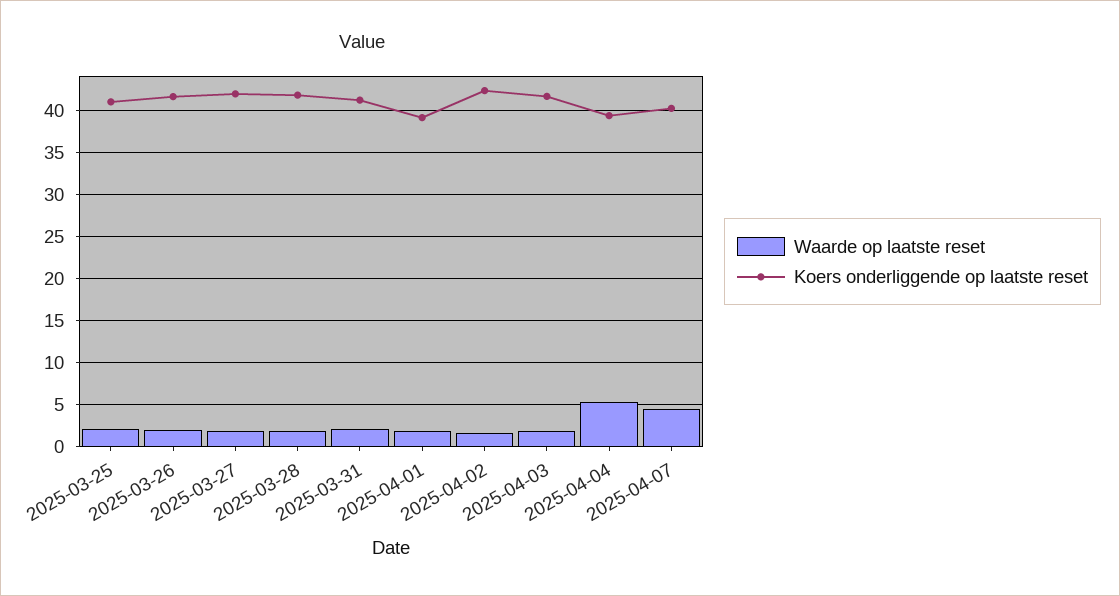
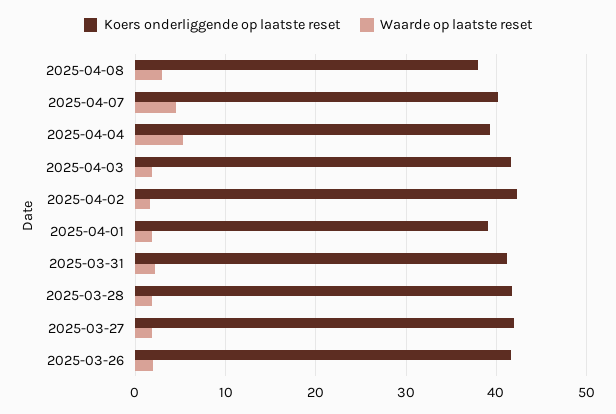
Waarde op laatste reset, 2025-03-25: 2 -> none
Koers onderliggende op laatste reset, 2025-03-25: 41 -> none
Koers onderliggende op laatste reset, 2025-04-08: none -> 38
Waarde op laatste reset, 2025-04-08: none -> 3

